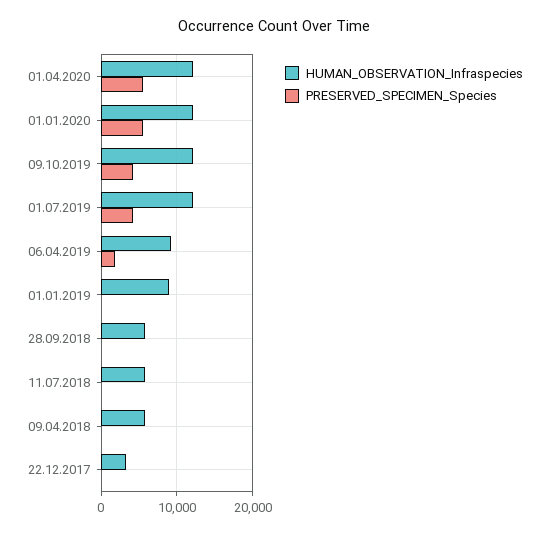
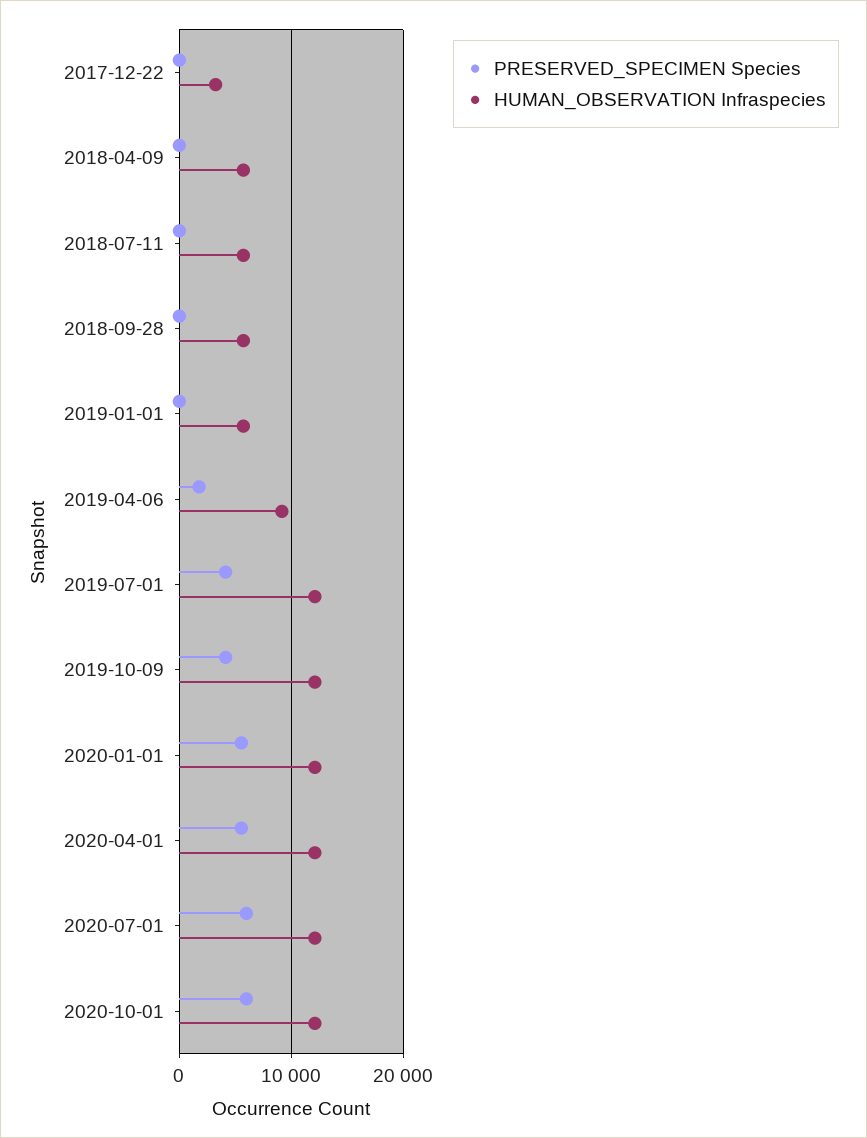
HUMAN_OBSERVATION_Infraspecies, 01.01.2019: 9000 -> 6000
PRESERVED_SPECIMEN_Species, 2020-07-01: none -> 6000
HUMAN_OBSERVATION_Infraspecies, 2020-07-01: none -> 12000
PRESERVED_SPECIMEN_Species, 2020-10-01: none -> 6000
HUMAN_OBSERVATION_Infraspecies, 2020-10-01: none -> 12000

